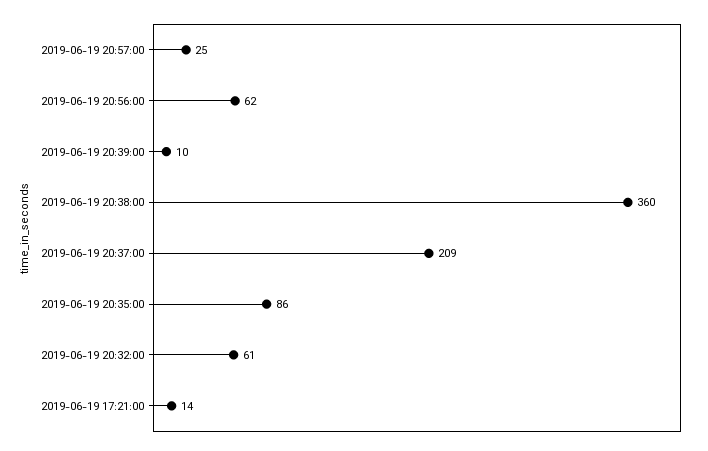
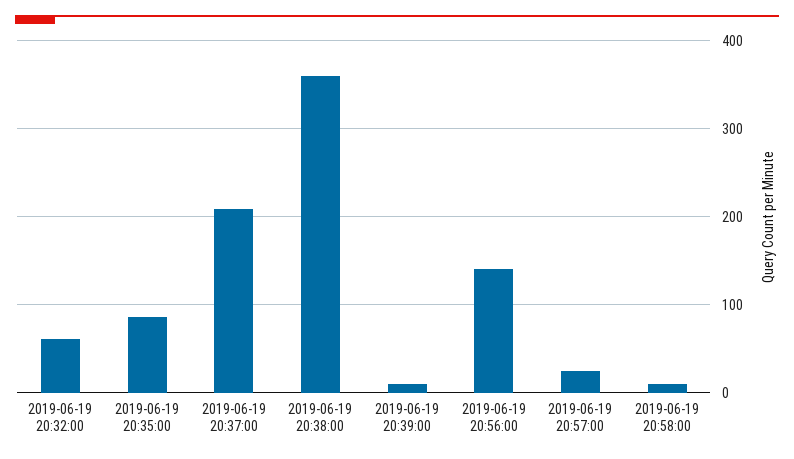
2019-06-19 20:56:00: 62 -> 140
2019-06-19 17:21:00: 14 -> none
2019-06-19 20:58:00: none -> 10

